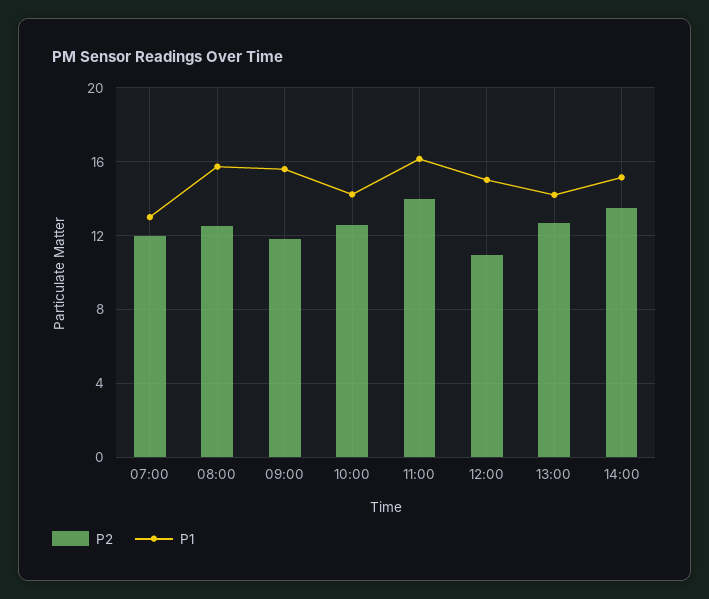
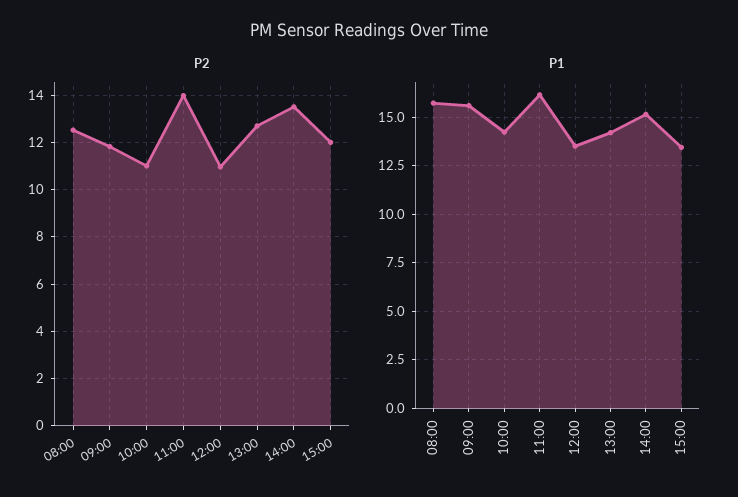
P2, 07:00: 12 -> none
P1, 07:00: 13 -> none
P2, 10:00: 12.5 -> 11
P1, 12:00: 15 -> 13.5
P2, 15:00: none -> 12
P1, 15:00: none -> 13.5

